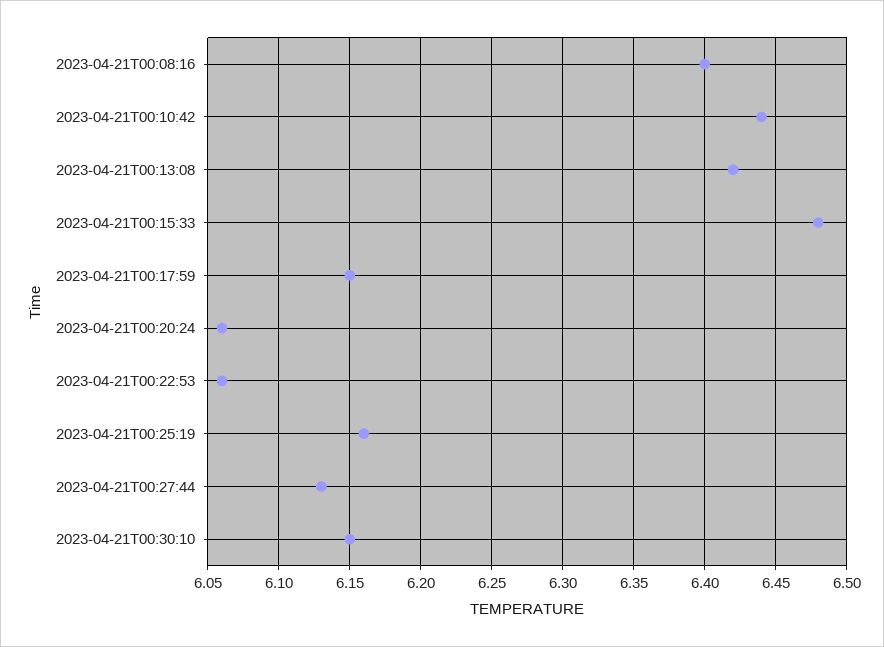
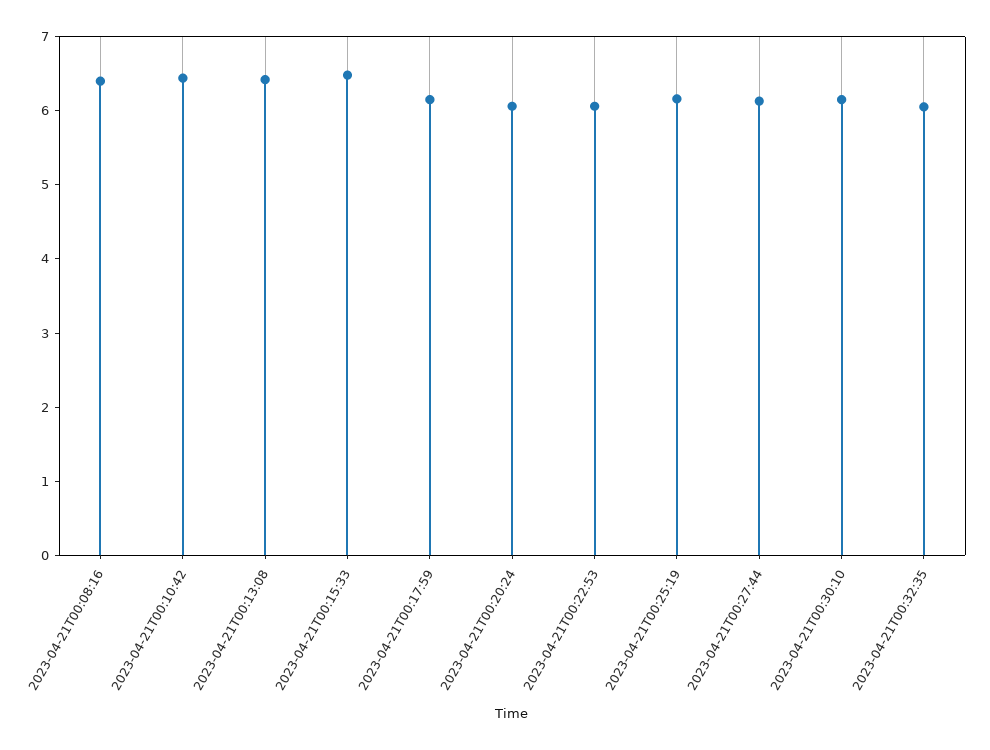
2023-04-21T00:32:35: none -> 6

